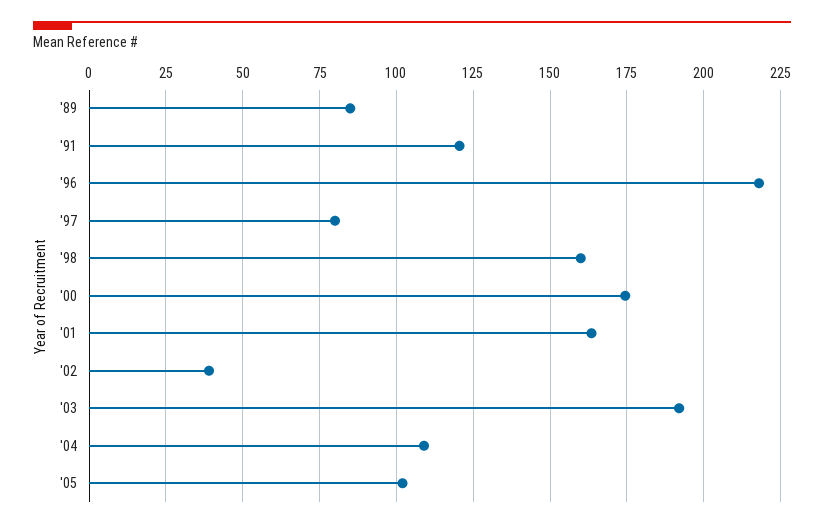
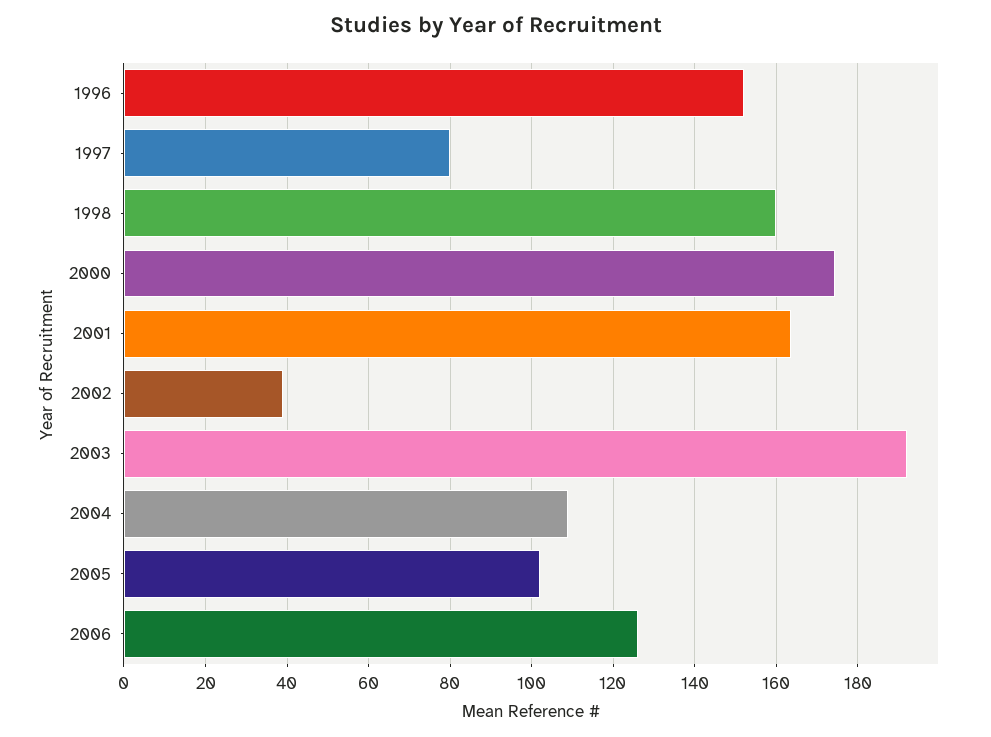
'89: 85 -> none
'91: 120 -> none
'96: 217.5 -> 152
2006: none -> 126

